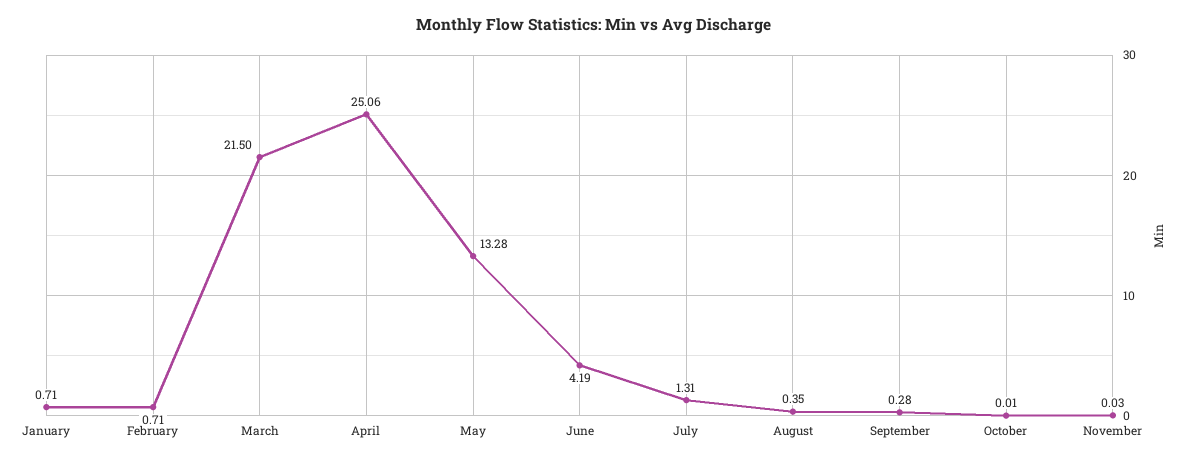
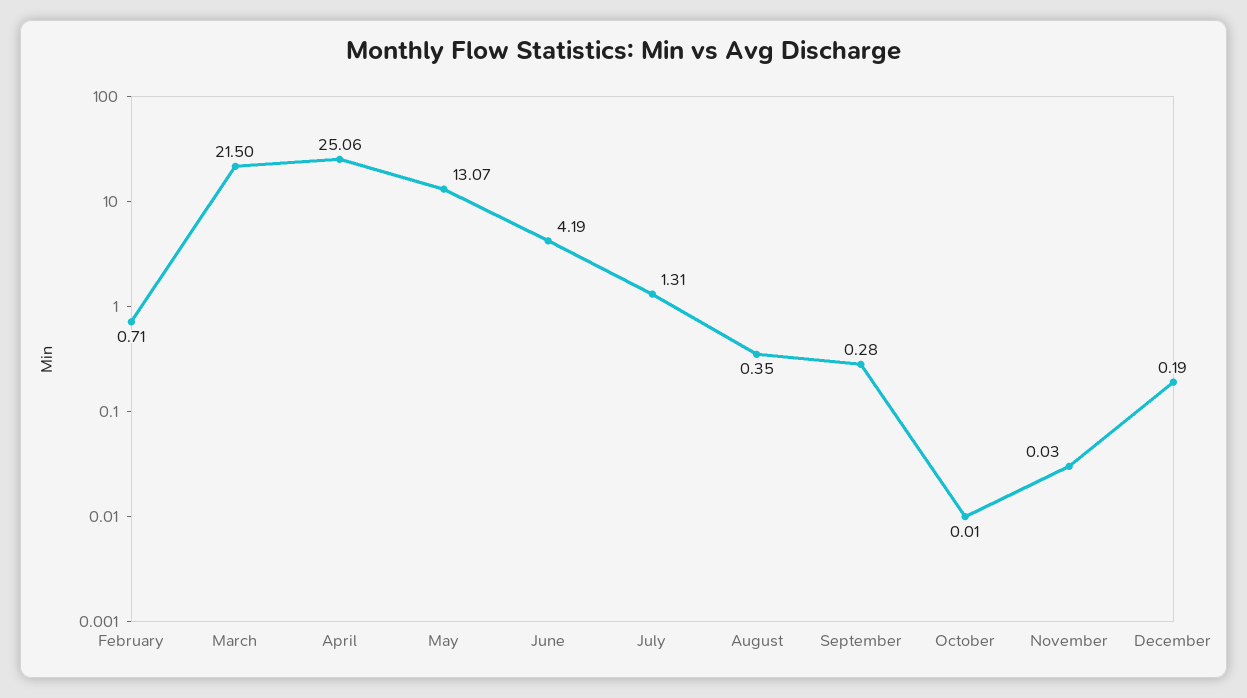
January: 0.71 -> none
May: 13.28 -> 13.07
December: none -> 0.19

